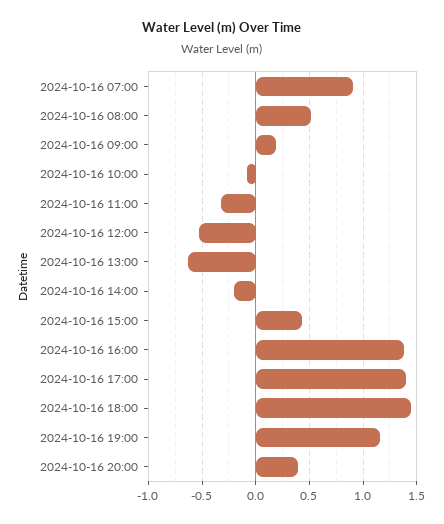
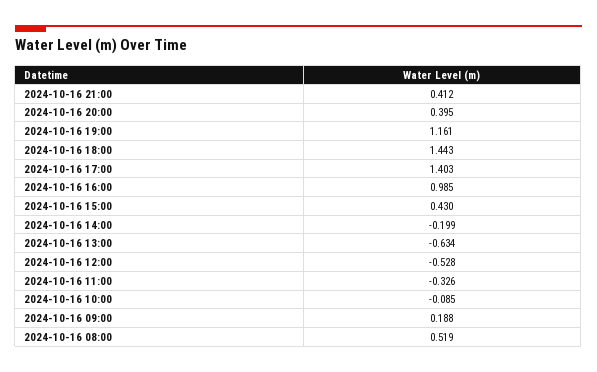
2024-10-16 07:00: 0.9 -> none
2024-10-16 16:00: 1.4 -> 0.985
2024-10-16 21:00: none -> 0.412

